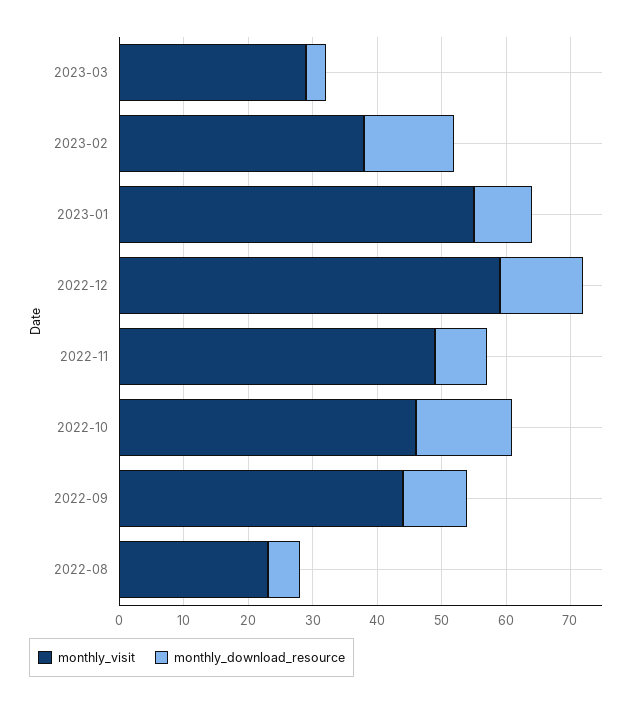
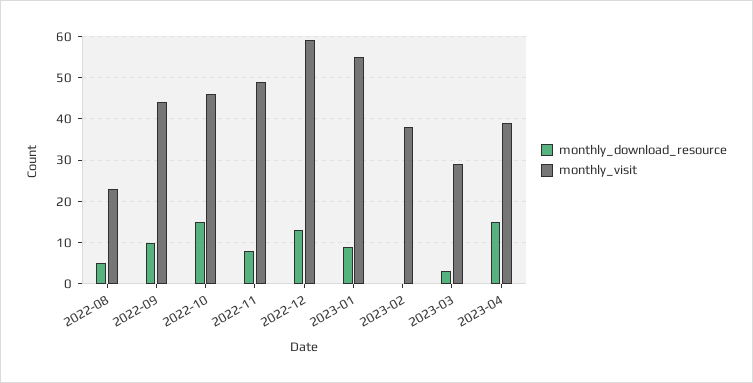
monthly_download_resource, 2023-02: 15 -> 0
monthly_download_resource, 2023-04: none -> 15
monthly_visit, 2023-04: none -> 40

